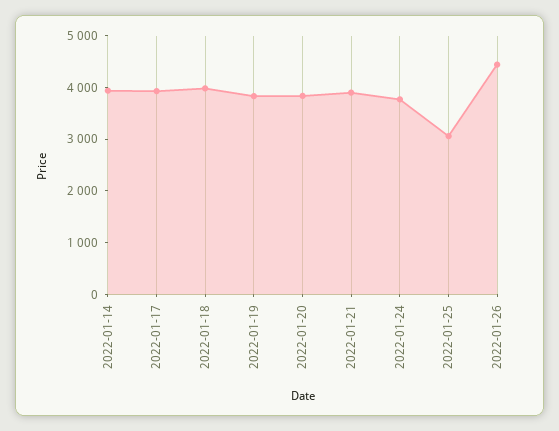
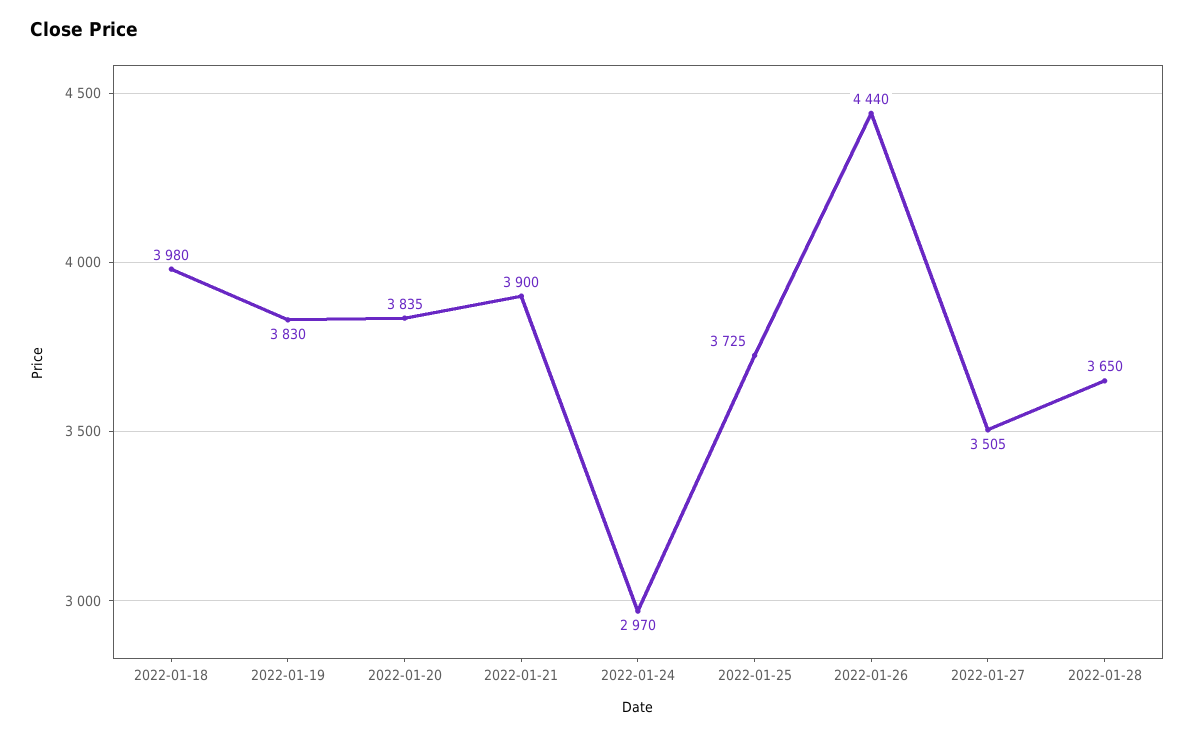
2022-01-14: 4000 -> none
2022-01-17: 4000 -> none
2022-01-24: 3800 -> 2970
2022-01-25: 3000 -> 3725
2022-01-27: none -> 3505
2022-01-28: none -> 3650

